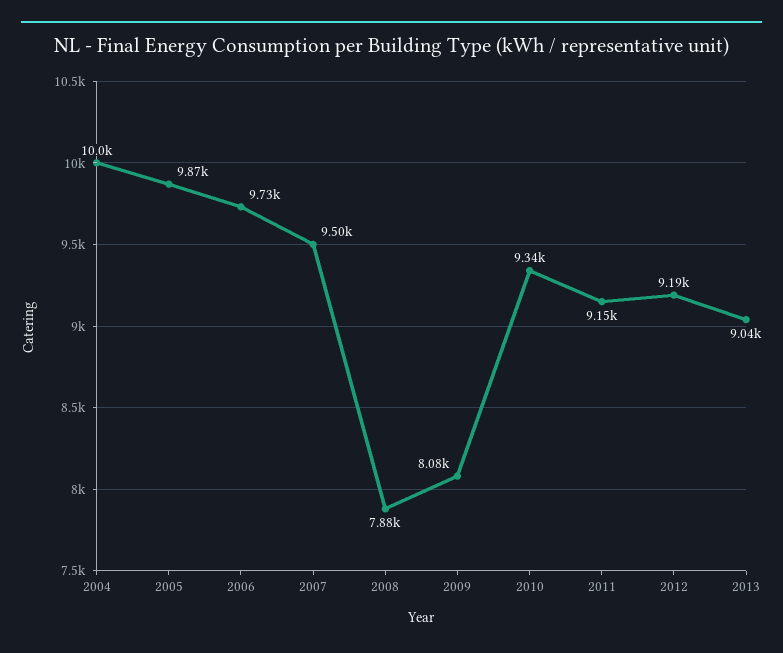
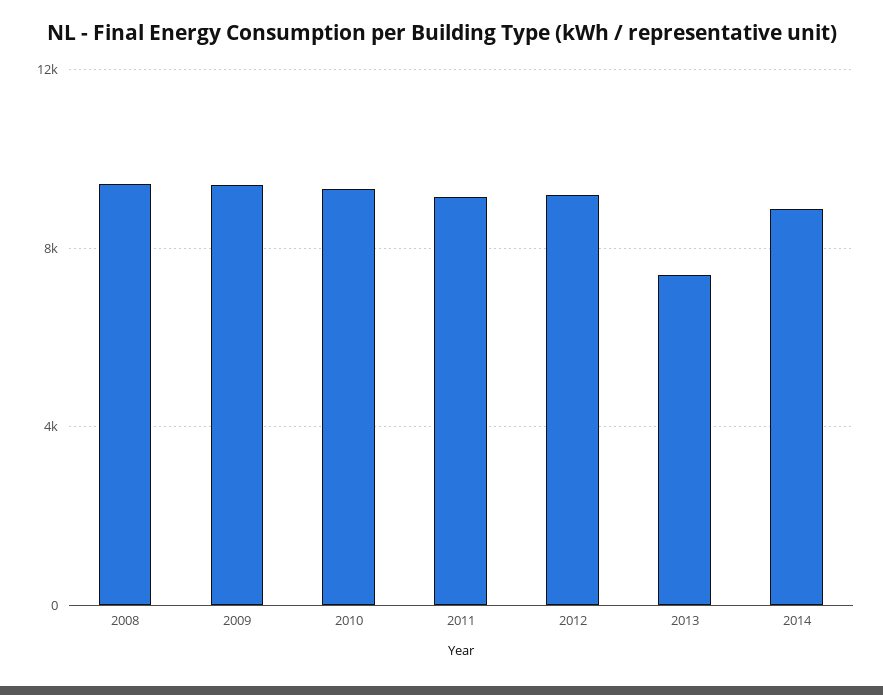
2004: 10000 -> none
2005: 9870 -> none
2006: 9730 -> none
2007: 9500 -> none
2008: 7880 -> 9500
2009: 8080 -> 9500
2013: 9040 -> 7500
2014: none -> 9000

